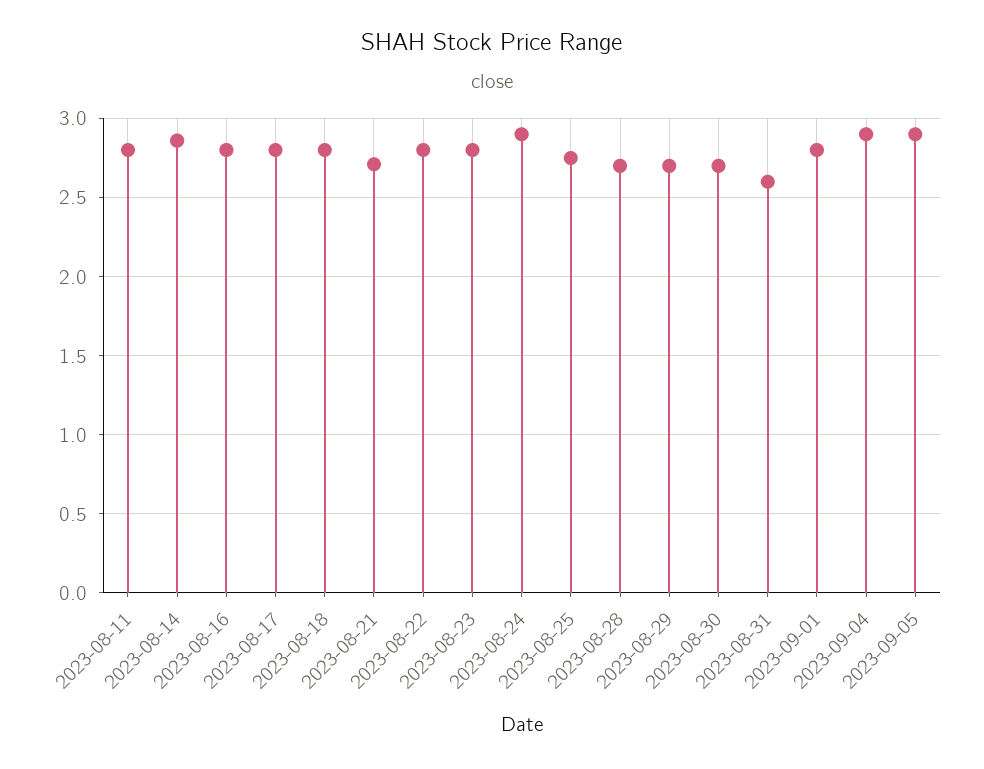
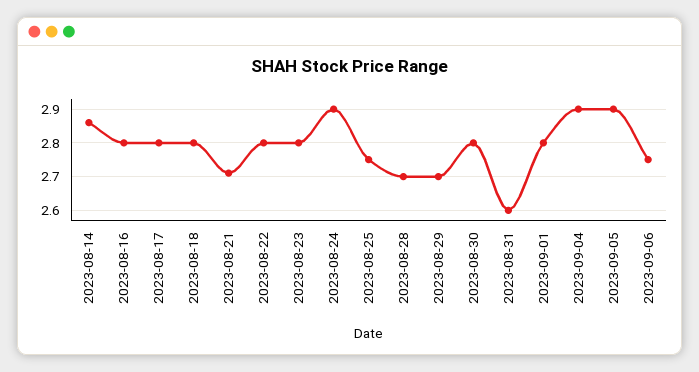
2023-08-11: 2.8 -> none
2023-08-30: 2.7 -> 2.8
2023-09-06: none -> 2.75

